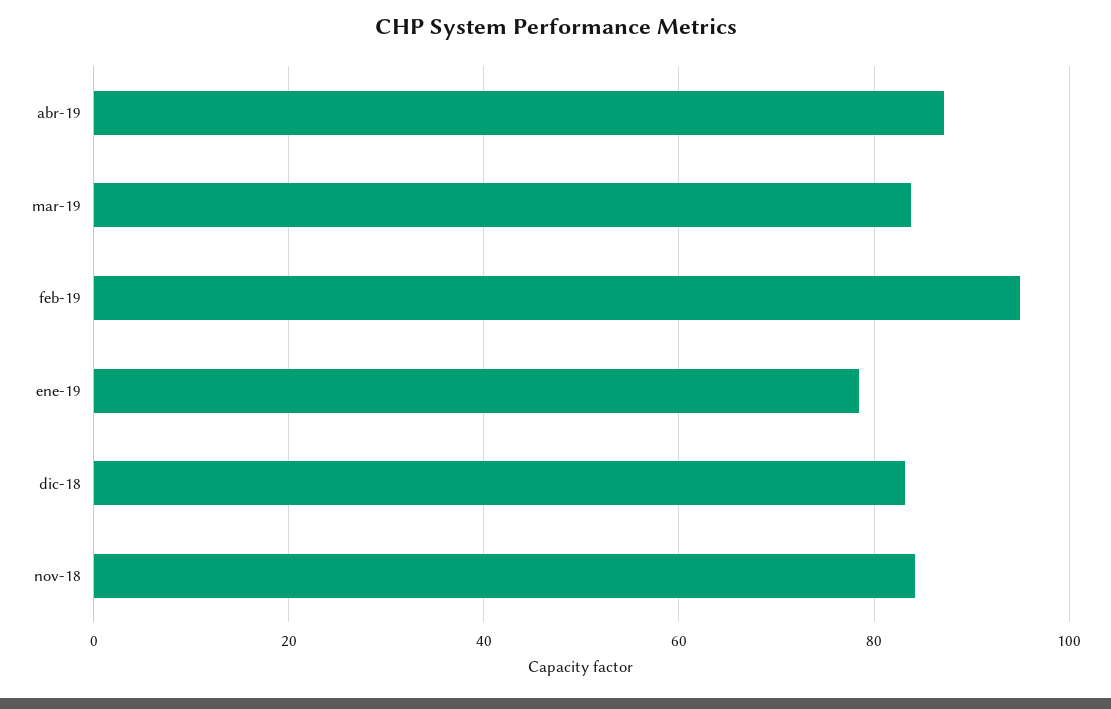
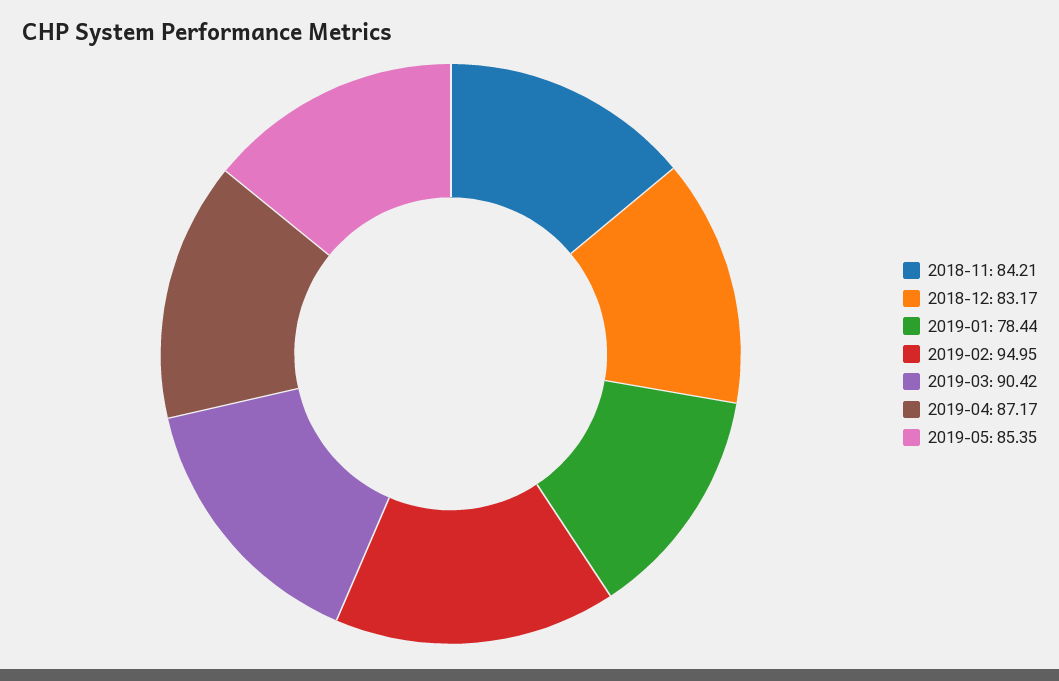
mar-19: 84 -> 90.42
2019-05: none -> 85.35

